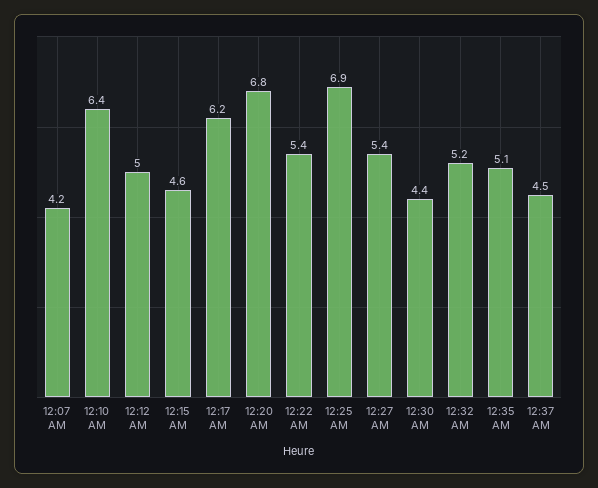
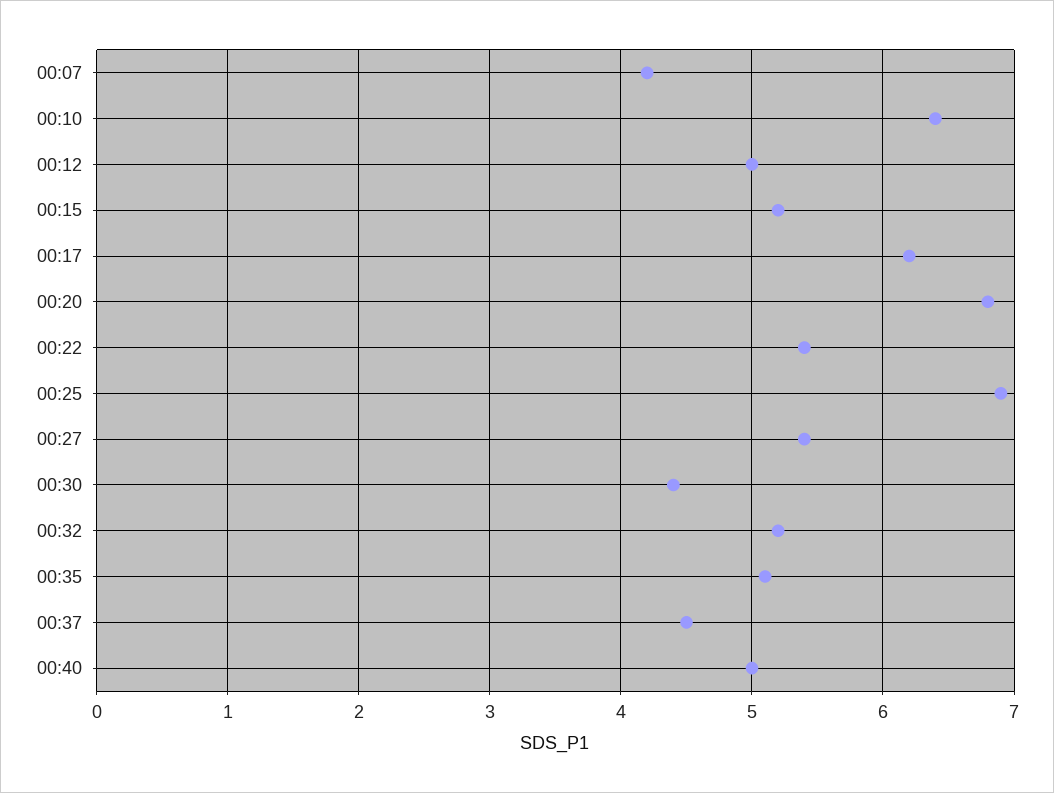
12:15 AM: 4.6 -> 5.2
00:40: none -> 5

